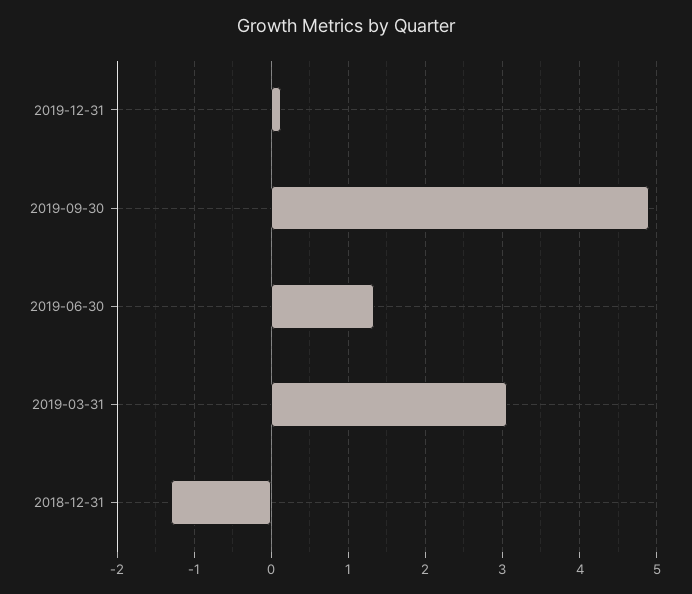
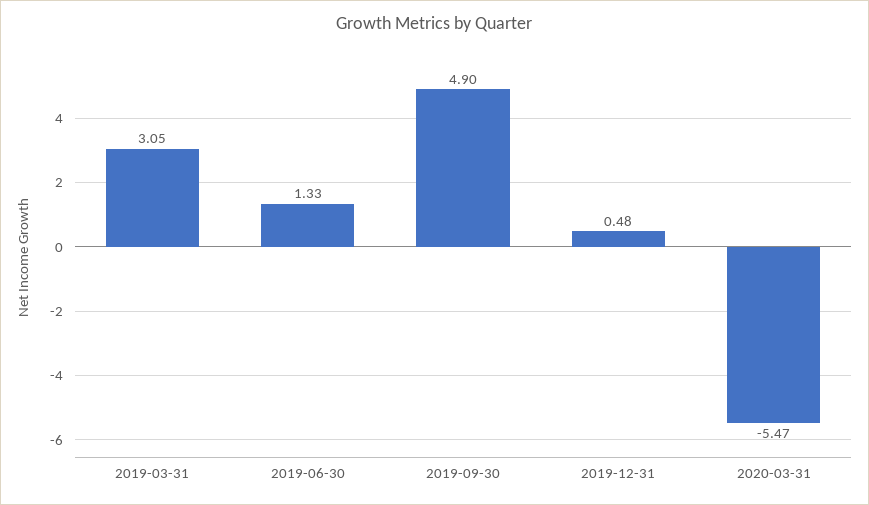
2019-12-31: 0.1 -> 0.48
2018-12-31: -1.3 -> none
2020-03-31: none -> -5.47

